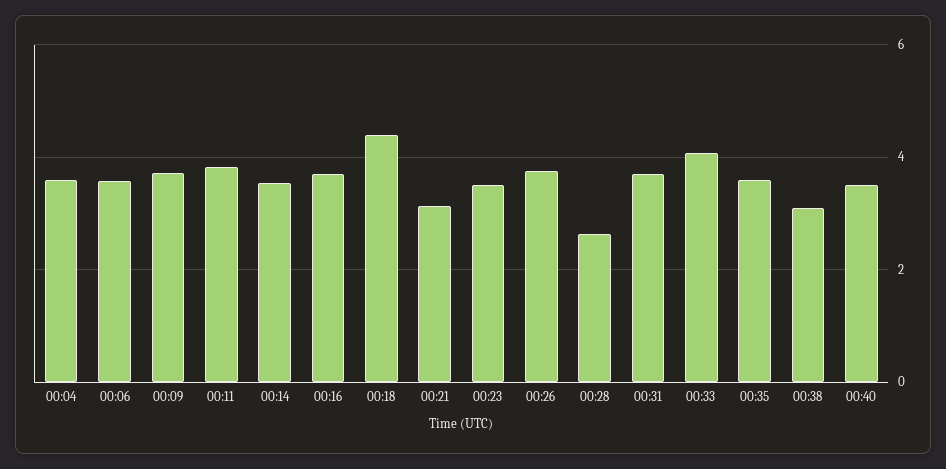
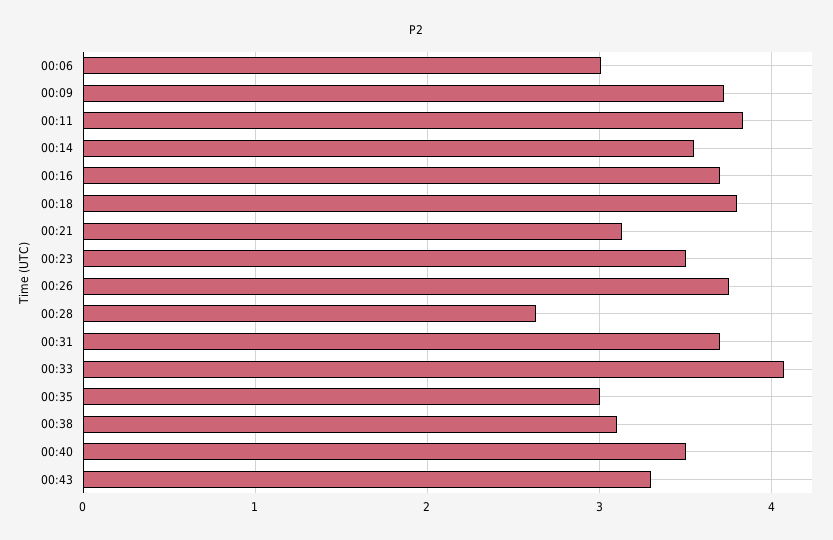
00:04: 3.6 -> none
00:06: 3.6 -> 3
00:18: 4.4 -> 3.8
00:35: 3.6 -> 3
00:43: none -> 3.3

